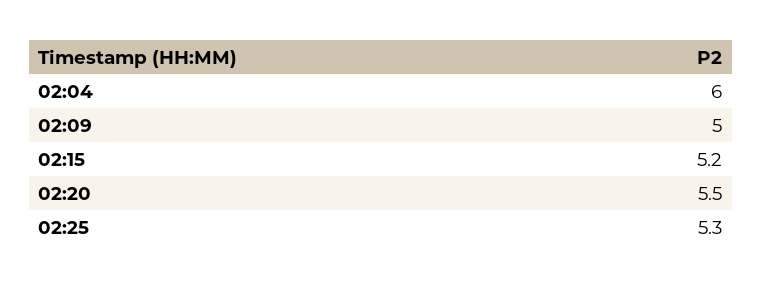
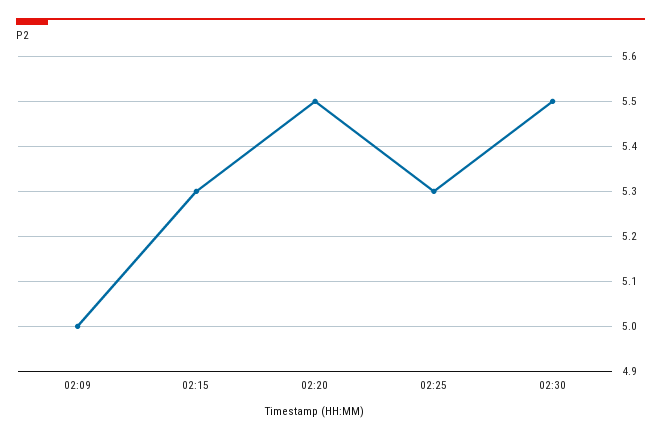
02:04: 6 -> none
02:15: 5.2 -> 5.3
02:30: none -> 5.5

